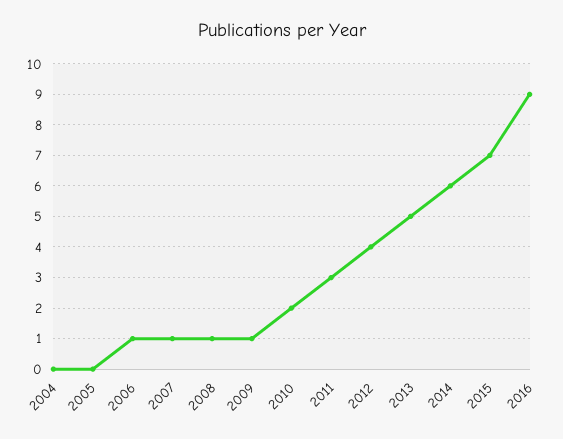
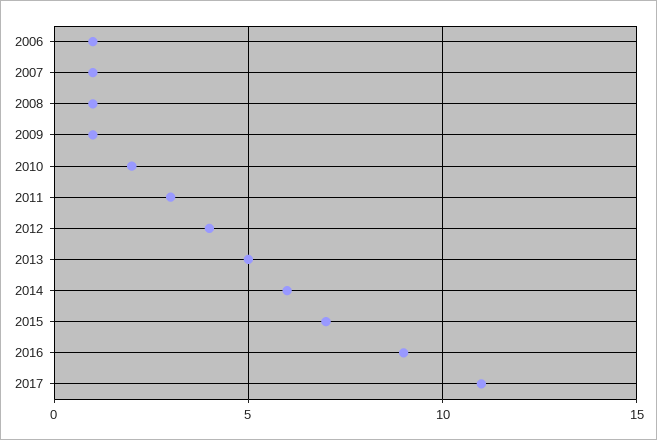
2004: 0 -> none
2005: 0 -> none
2017: none -> 11

